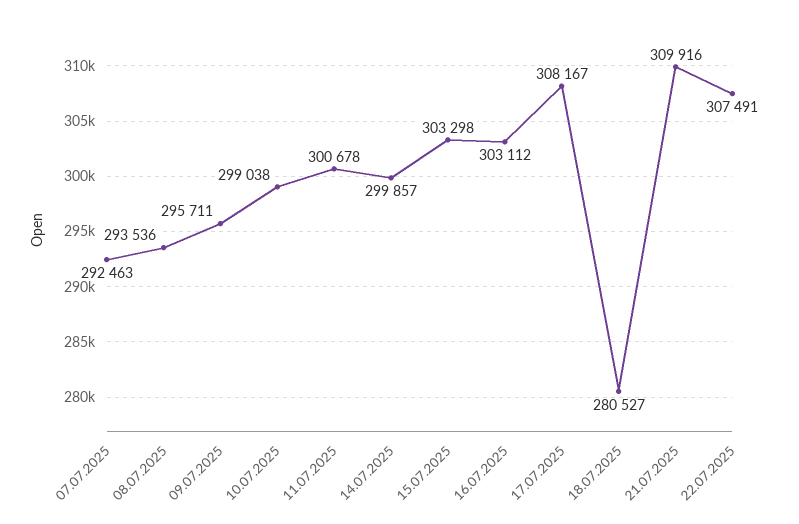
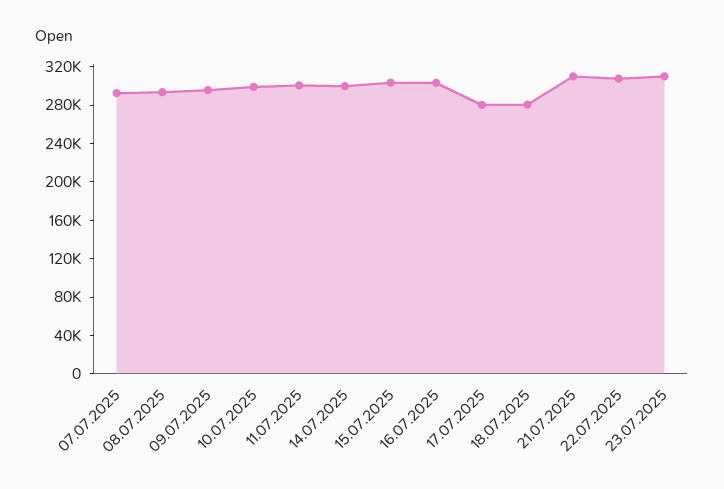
17.07.2025: 308167 -> 280000
23.07.2025: none -> 310000

